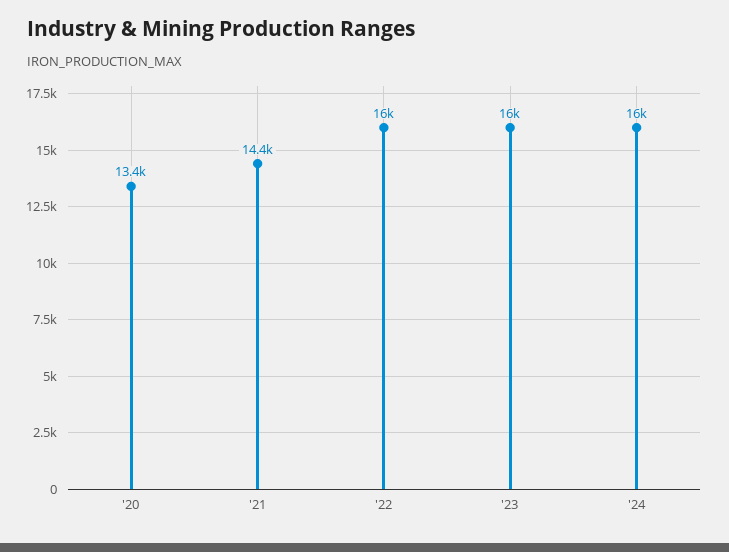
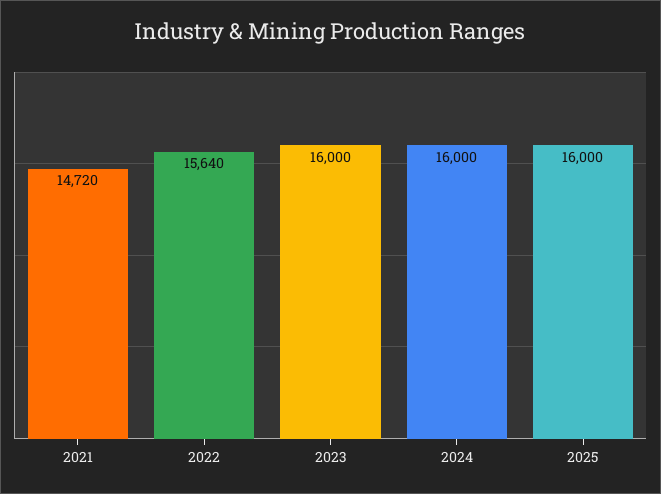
'20: 13400 -> none
'21: 14400 -> 14720
'22: 16000 -> 15640
2025: none -> 16000

